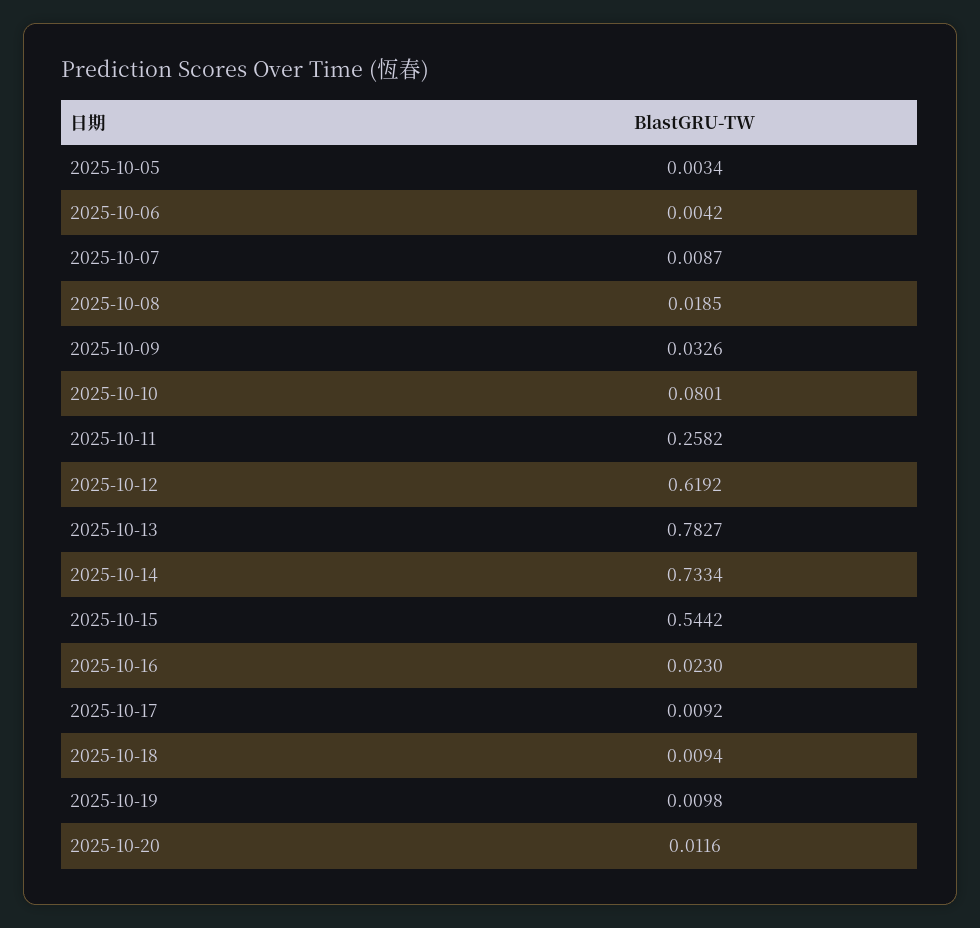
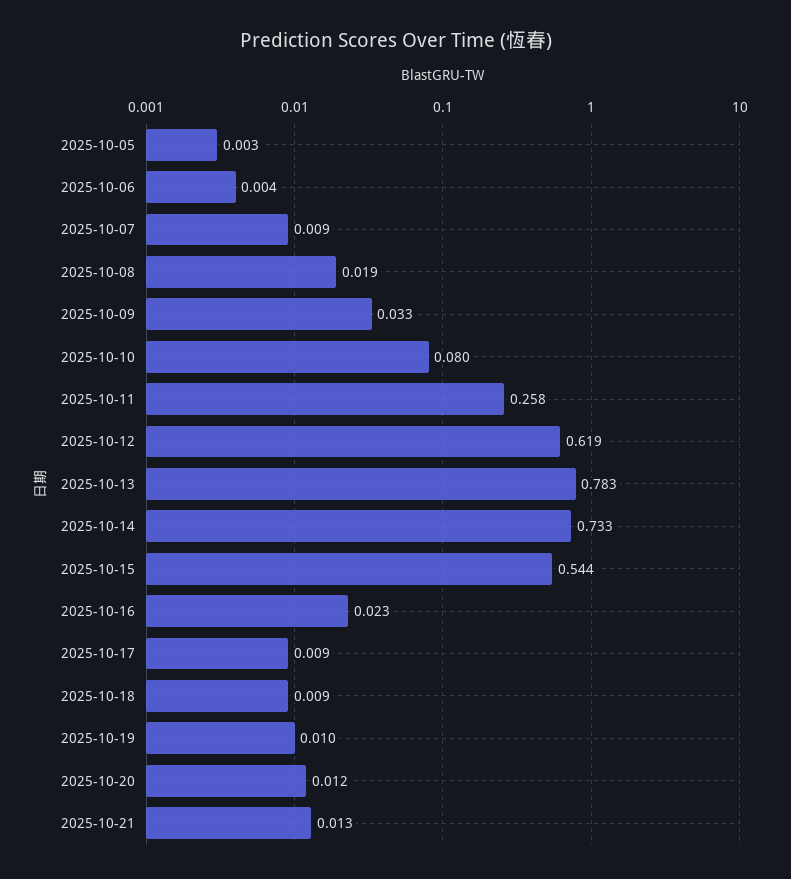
2025-10-21: none -> 0.013

